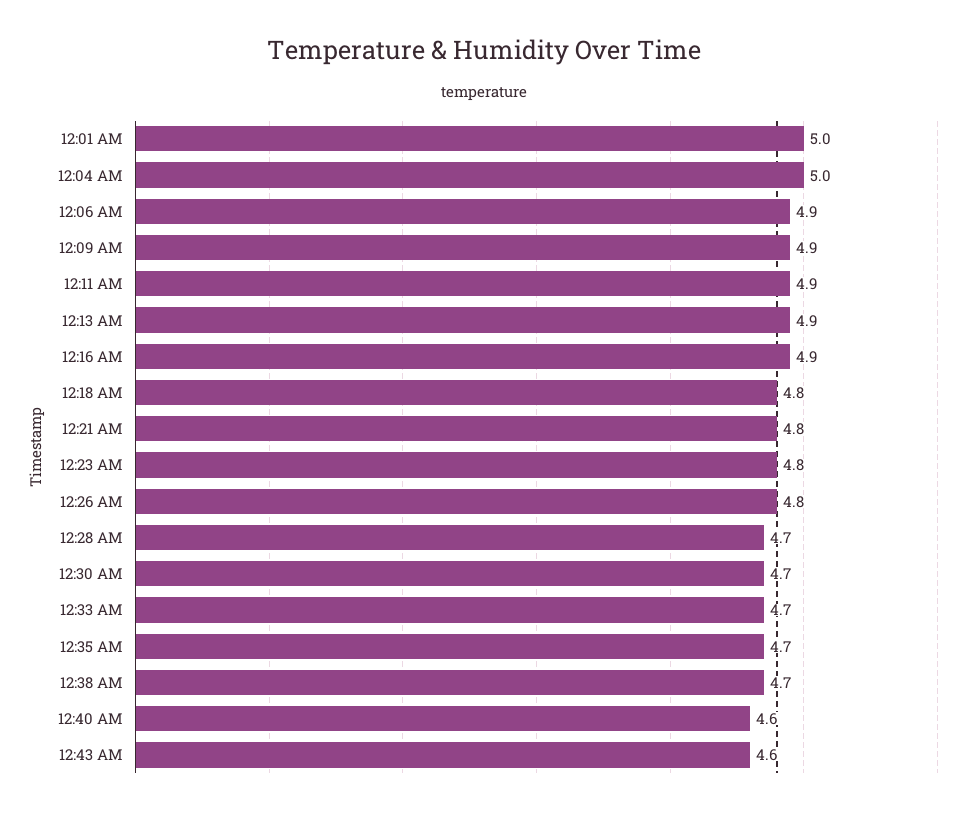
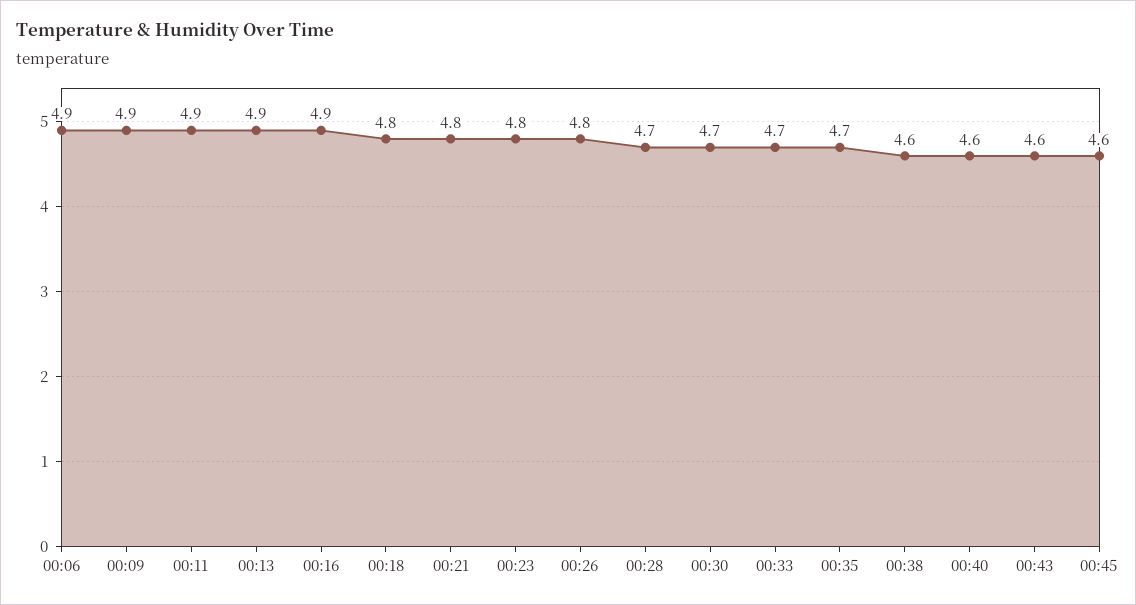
12:01 AM: 5 -> none
12:04 AM: 5 -> none
12:38 AM: 4.7 -> 4.6
00:45: none -> 4.6

